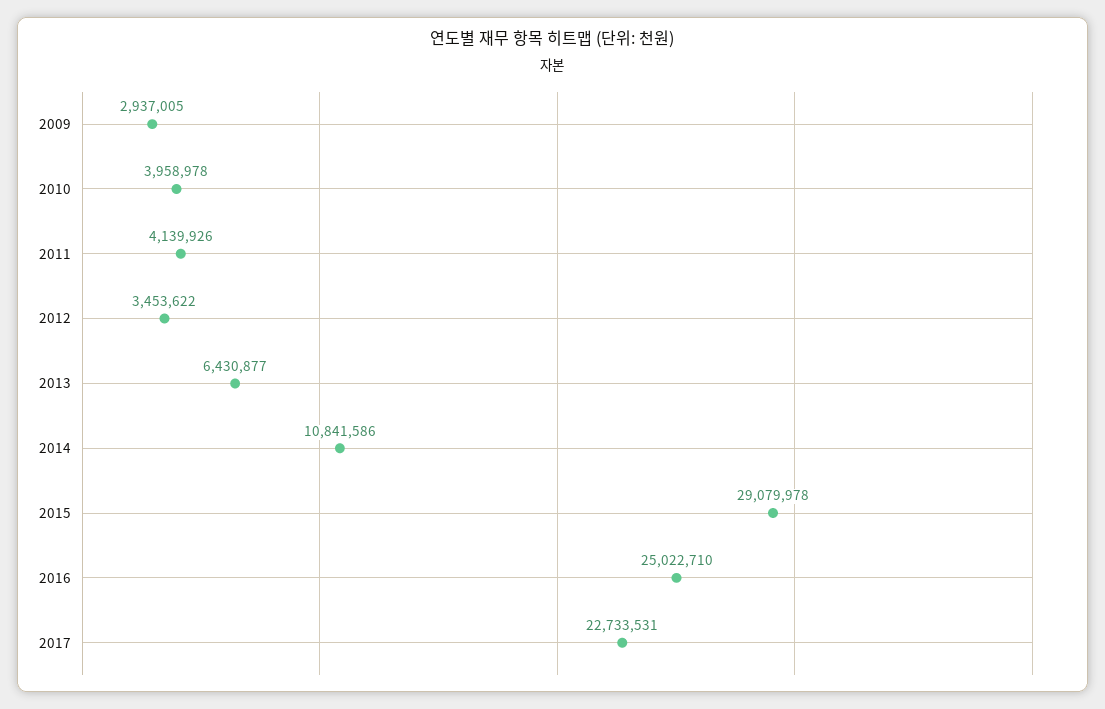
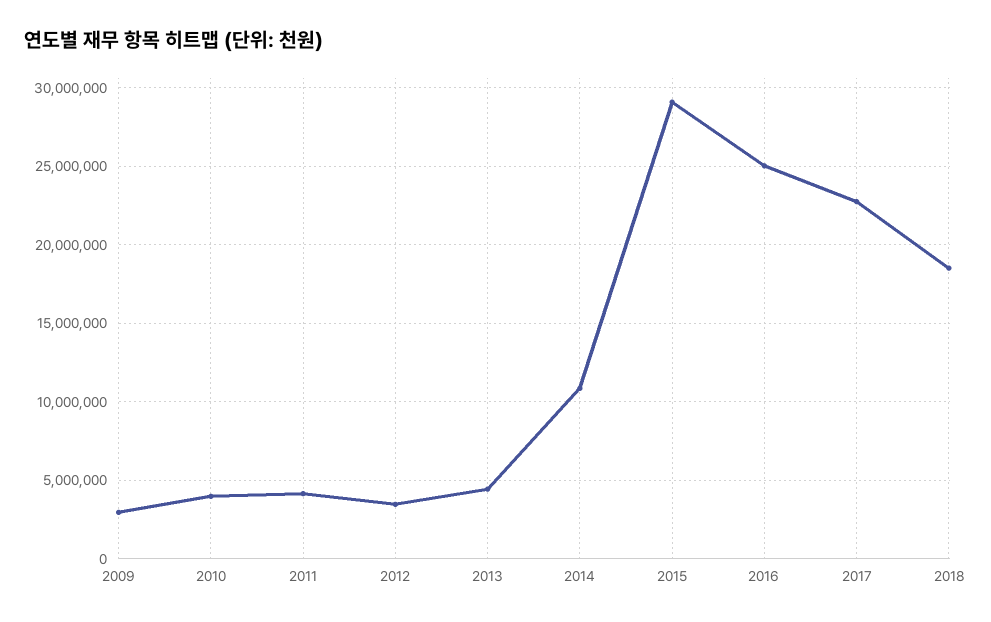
2013: 6430877 -> 4500000
2018: none -> 18500000

